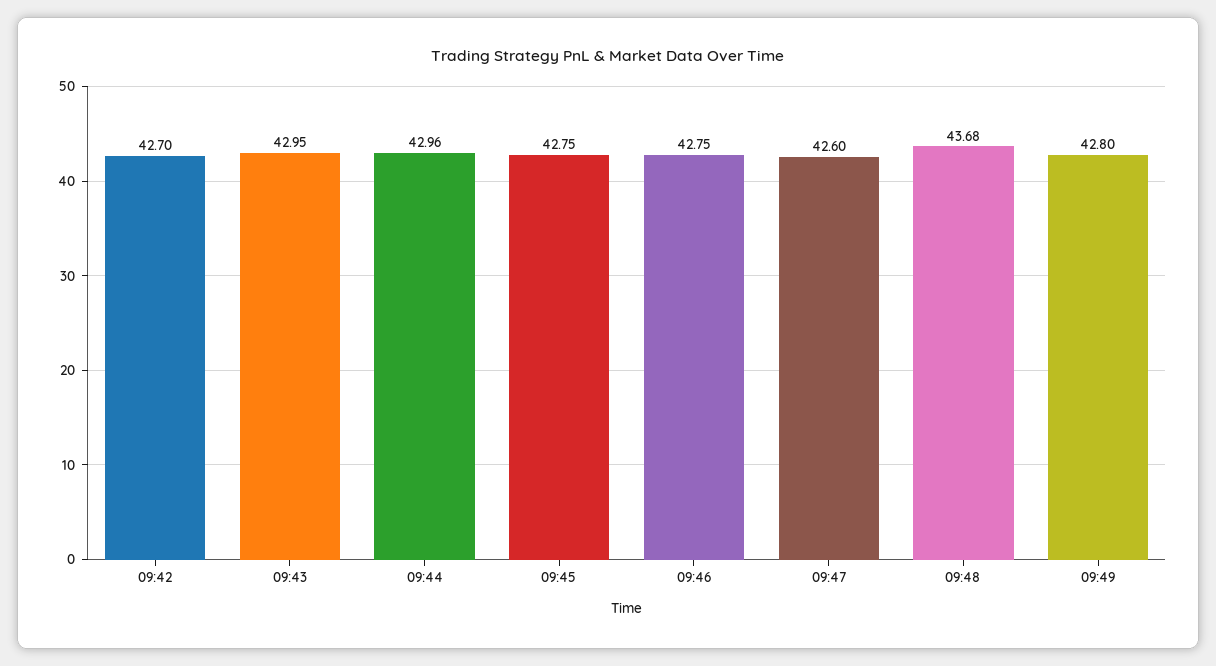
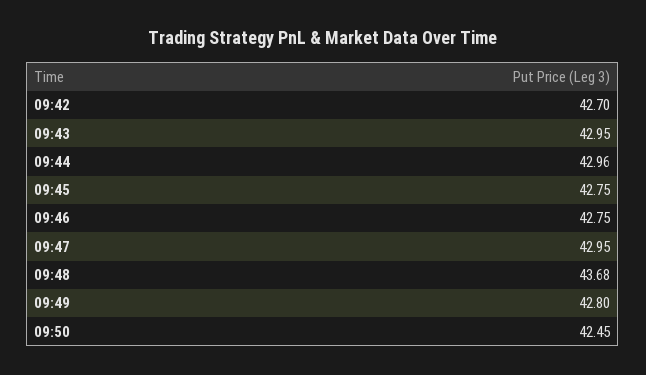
09:47: 42.6 -> 42.95
09:50: none -> 42.45

